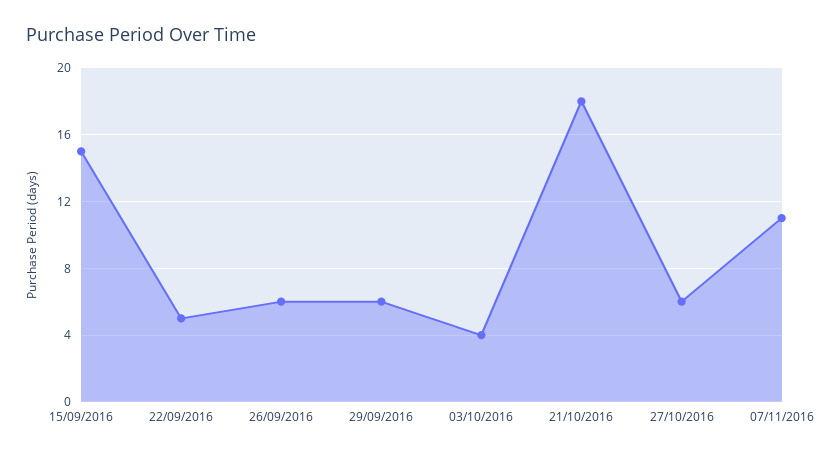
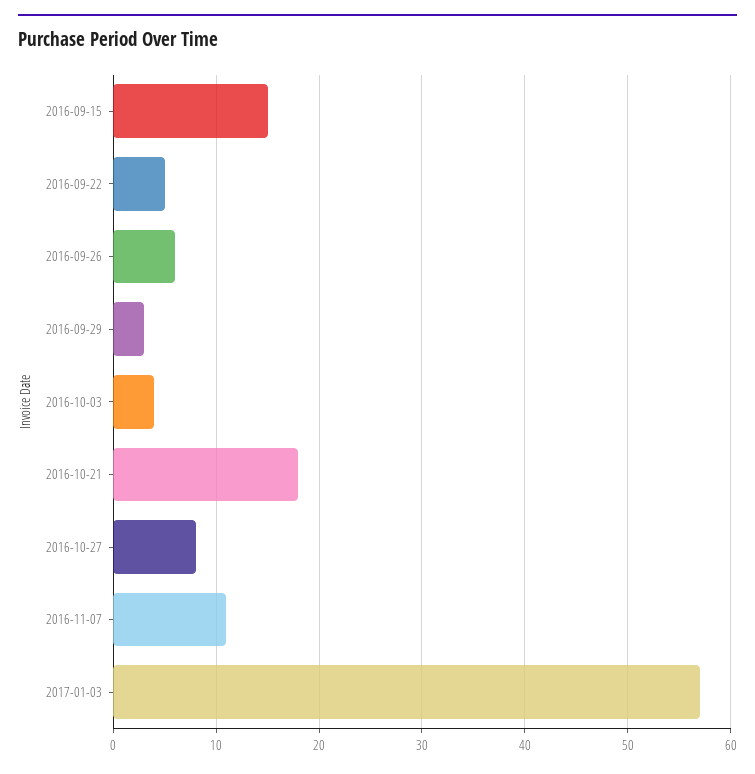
29/09/2016: 6 -> 3
27/10/2016: 6 -> 8
2017-01-03: none -> 57

